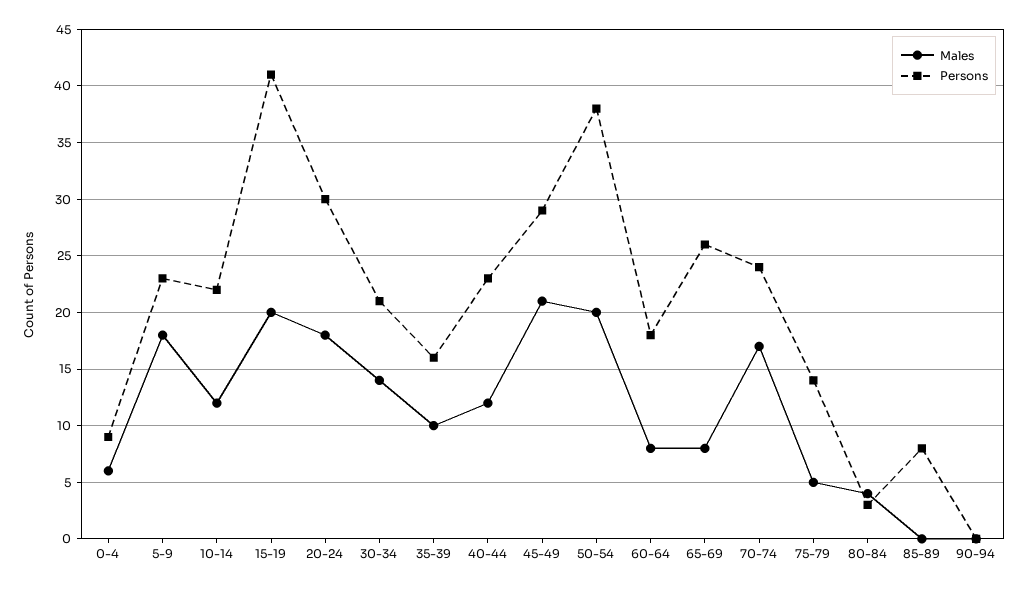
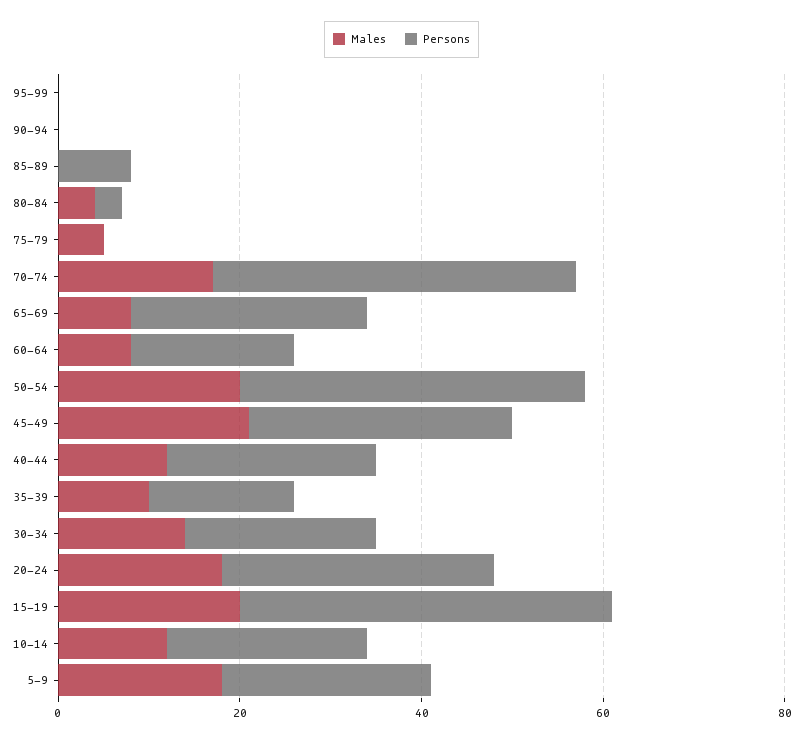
Males, 0-4: 6 -> none
Persons, 0-4: 9 -> none
Persons, 70-74: 24 -> 40
Persons, 75-79: 14 -> 0
Males, 95-99: none -> 0
Persons, 95-99: none -> 0

